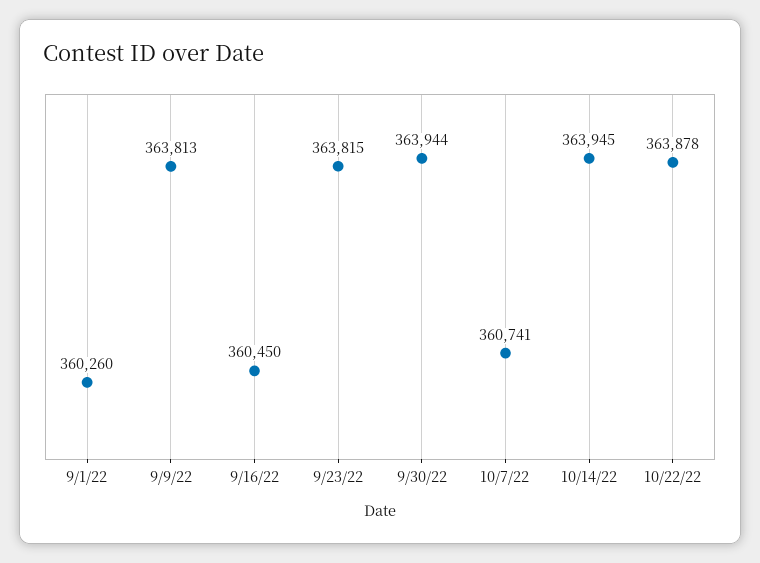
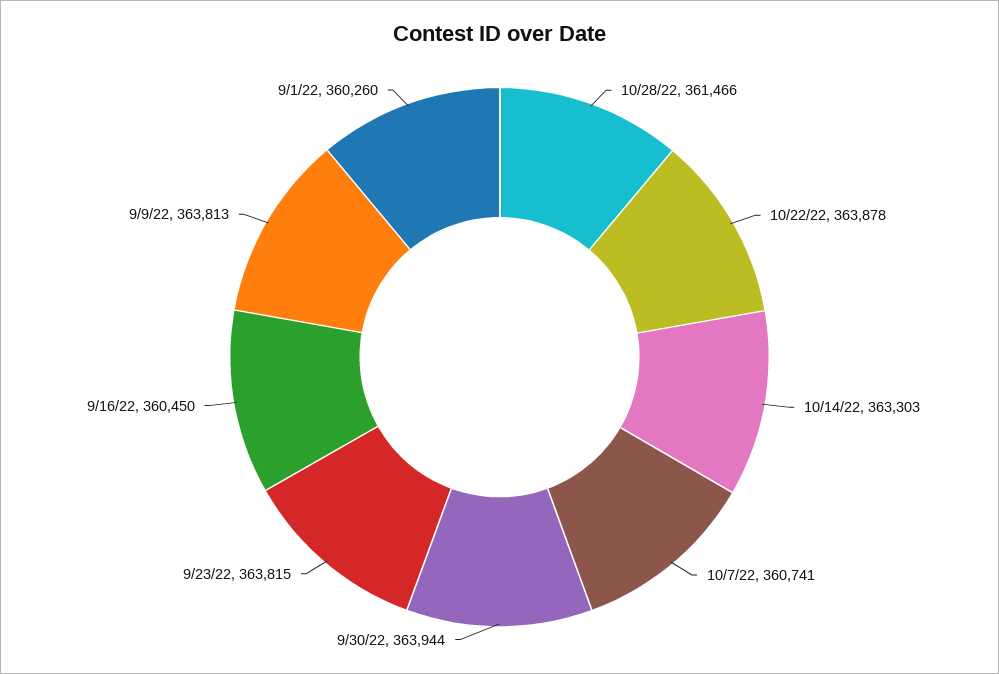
10/14/22: 363945 -> 363303
10/28/22: none -> 361466

